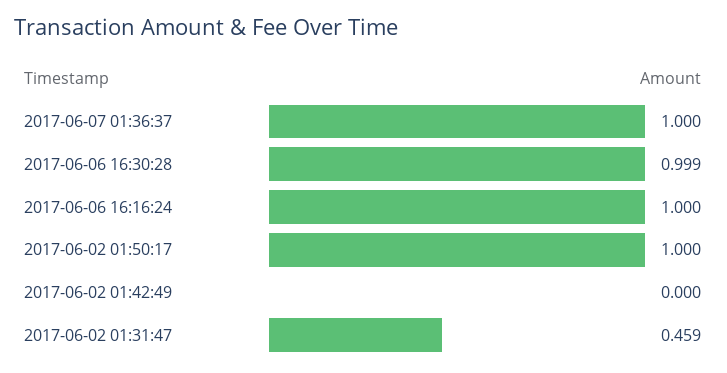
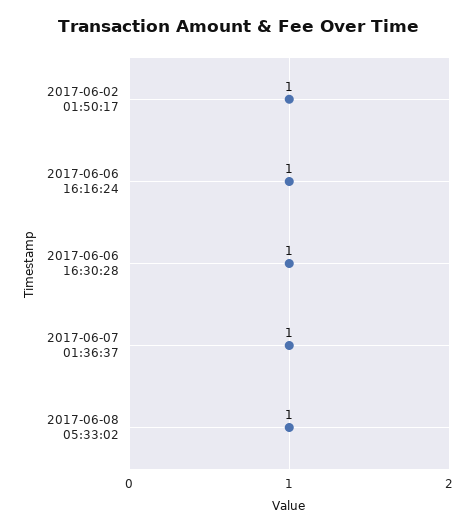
2017-06-06 16:30:28: 0.999 -> 1
2017-06-02 01:42:49: 0 -> none
2017-06-02 01:31:47: 0.459 -> none
2017-06-08 05:33:02: none -> 1

